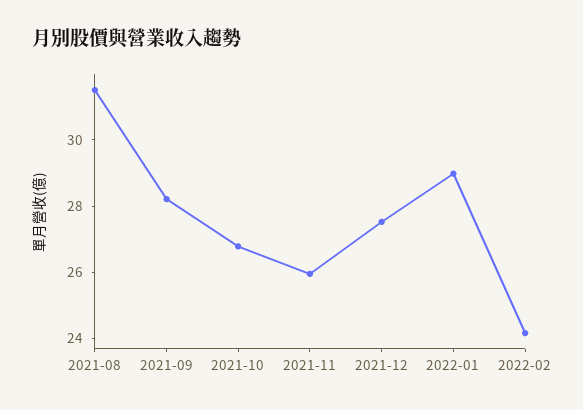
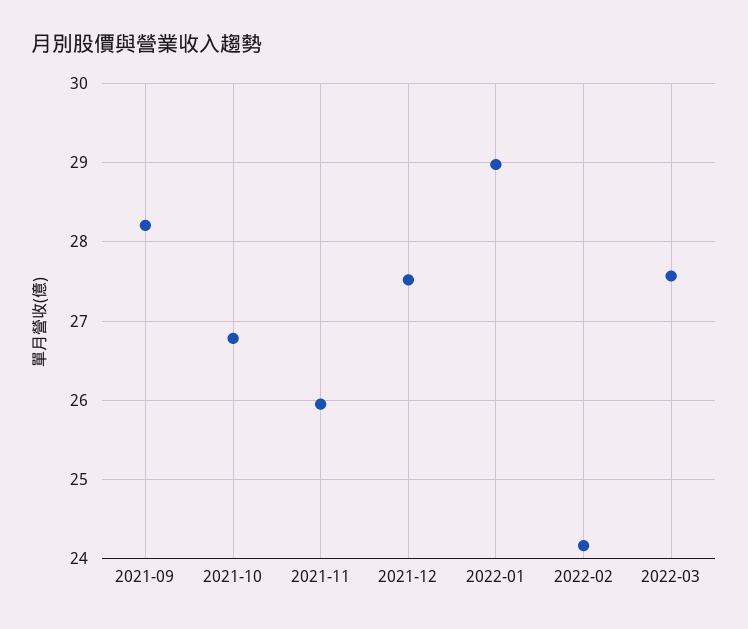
2021-08: 31.5 -> none
2022-03: none -> 27.6

